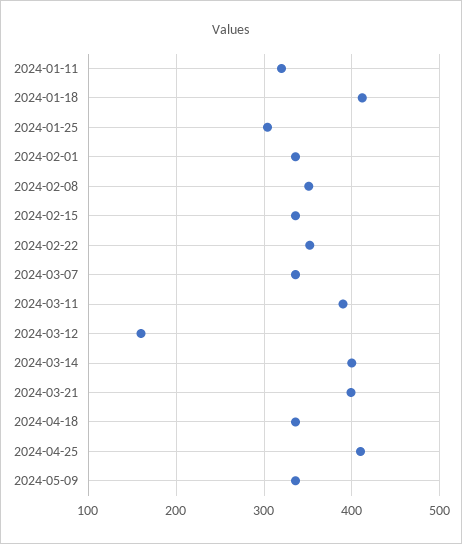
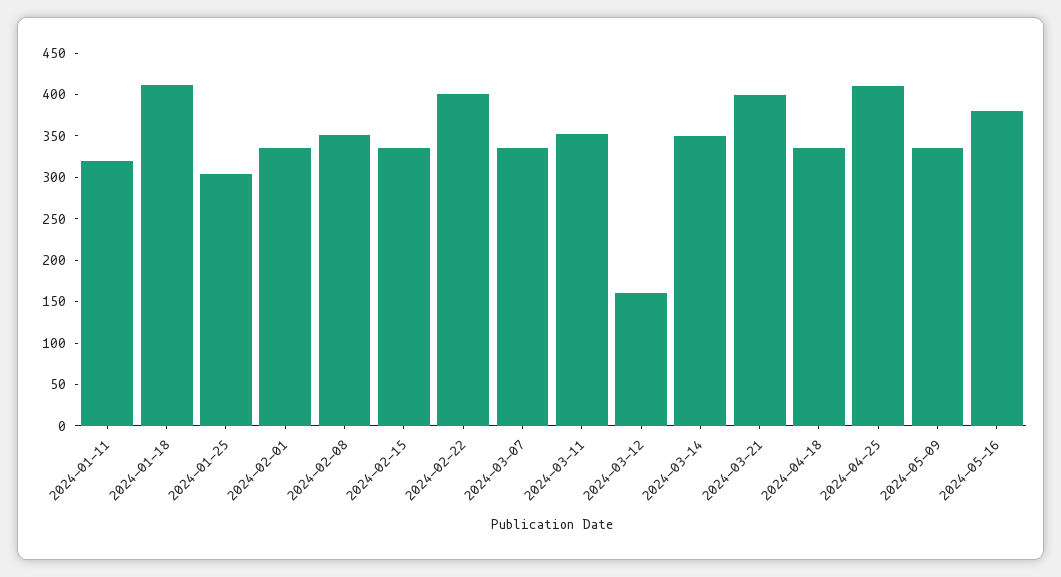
2024-02-22: 350 -> 400
2024-03-11: 390 -> 350
2024-03-14: 400 -> 350
2024-05-16: none -> 380

